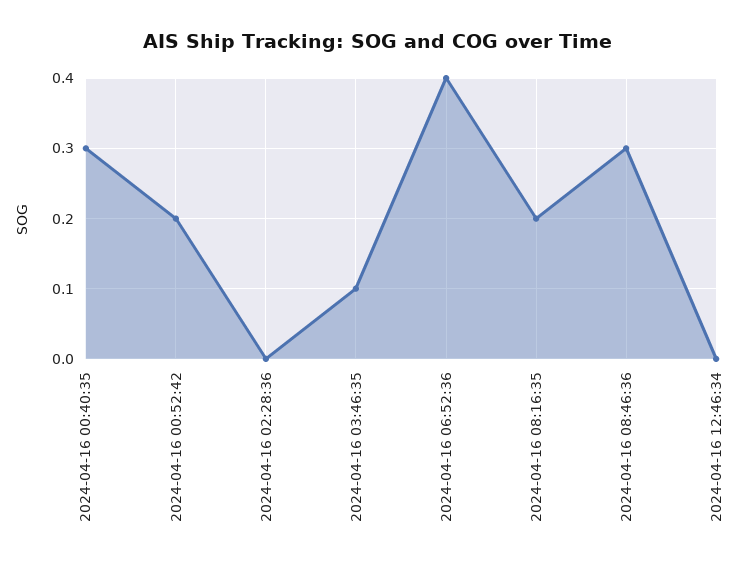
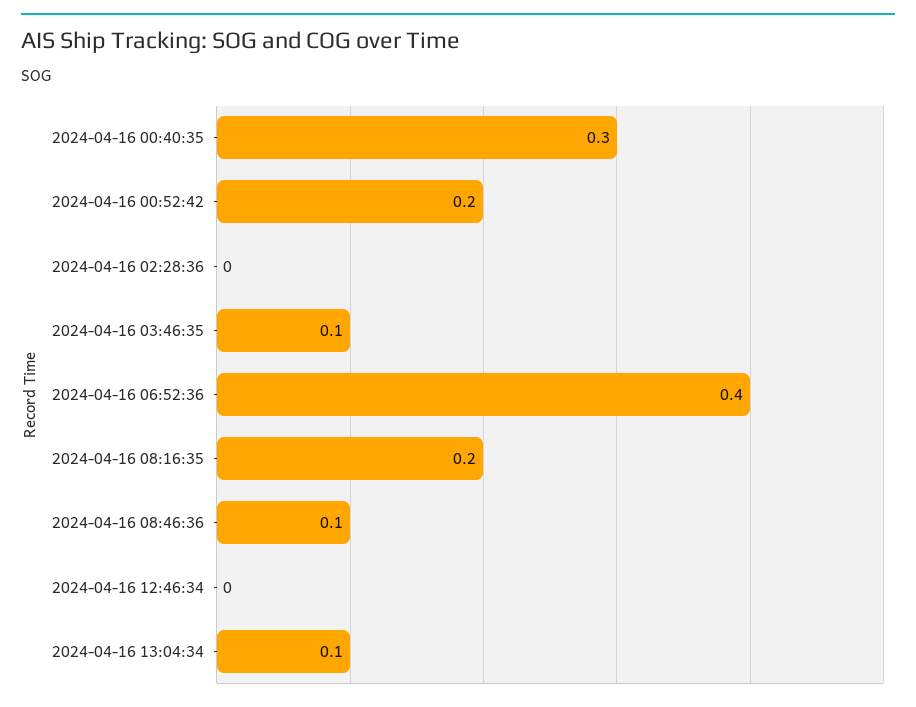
2024-04-16 08:46:36: 0.3 -> 0.1
2024-04-16 13:04:34: none -> 0.1

